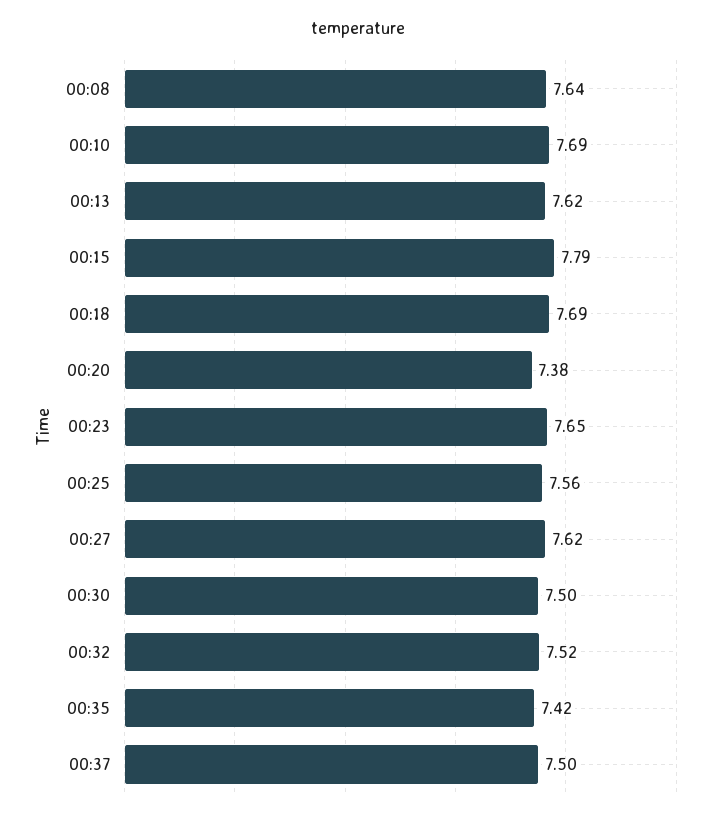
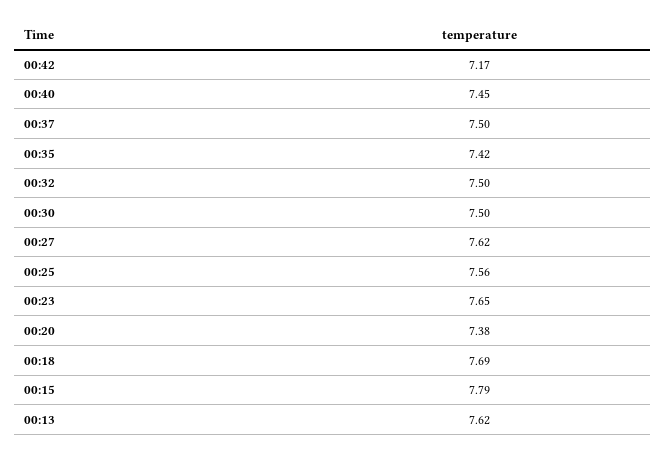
00:08: 7.64 -> none
00:10: 7.69 -> none
00:32: 7.52 -> 7.5
00:42: none -> 7.17
00:40: none -> 7.45

